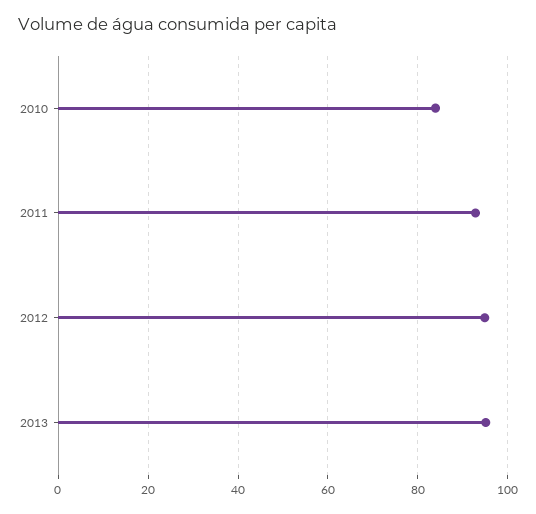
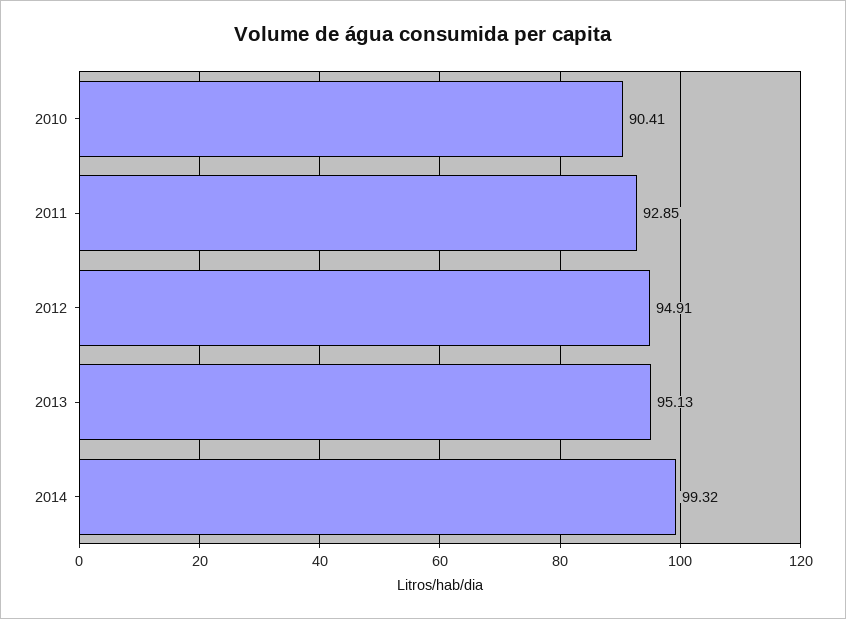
2010: 84 -> 90.41
2014: none -> 99.32

